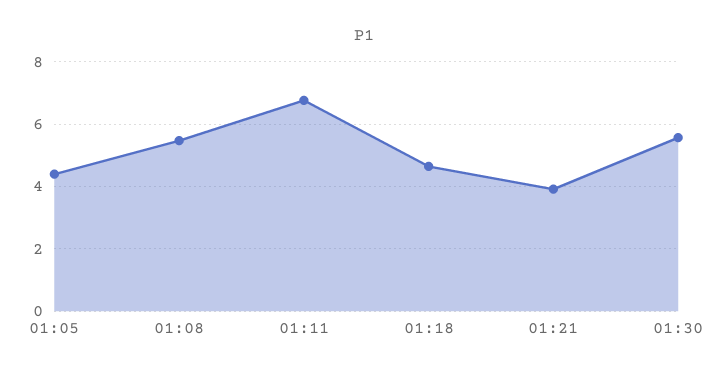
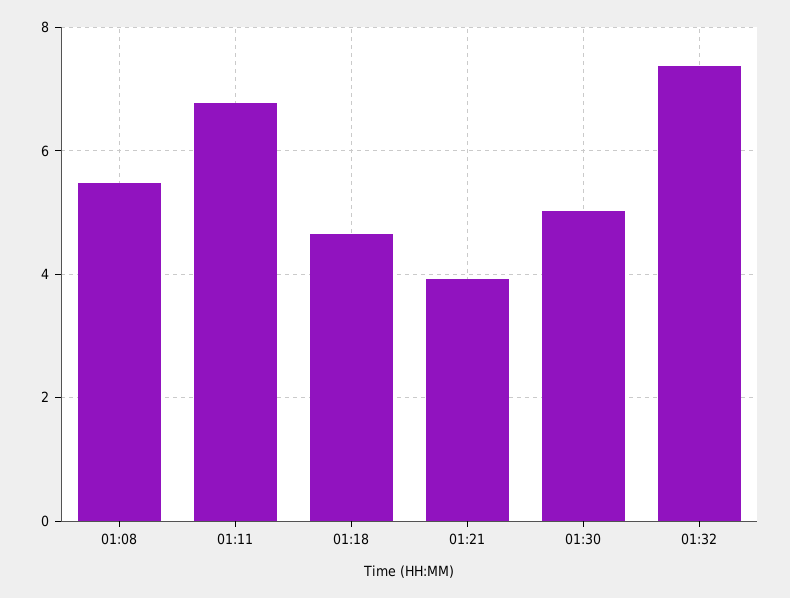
01:05: 4.4 -> none
01:30: 5.6 -> 5
01:32: none -> 7.4

